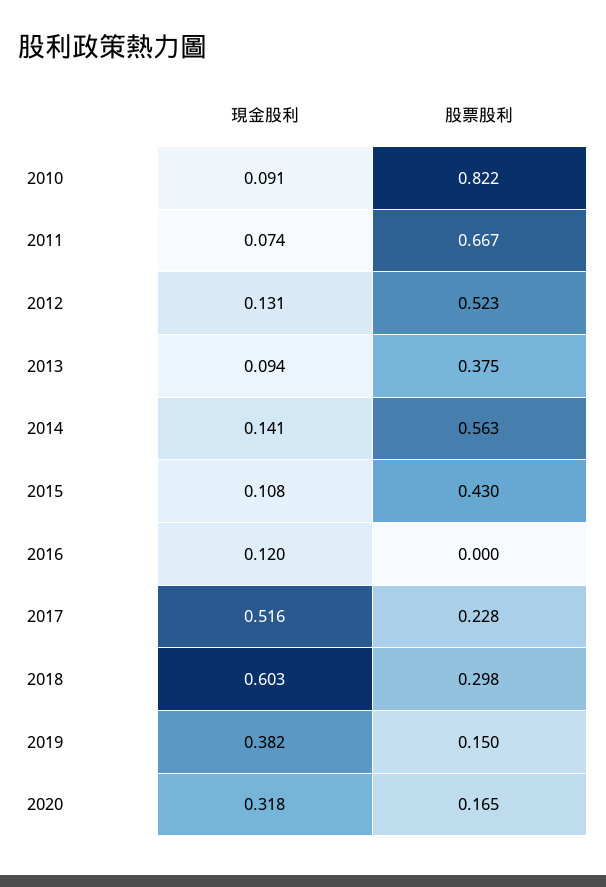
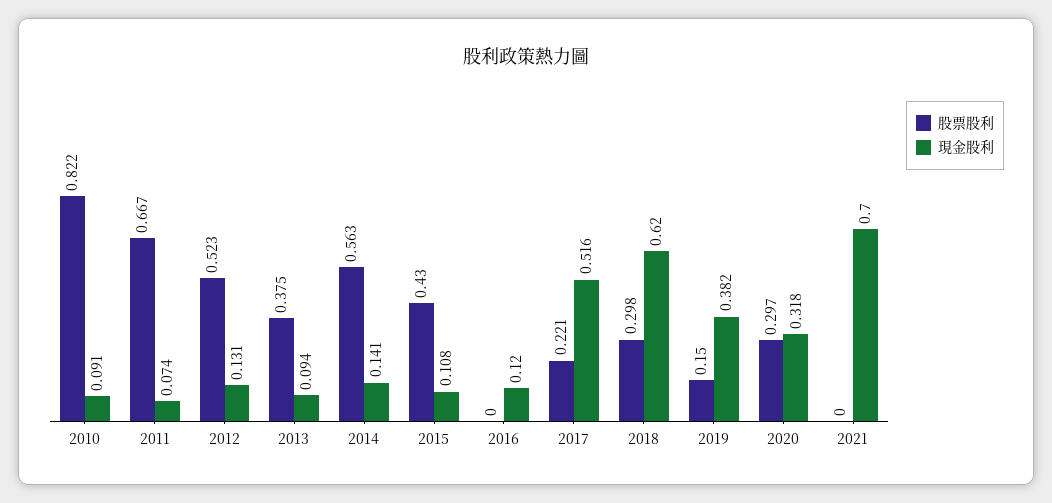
股票股利, 2017: 0.228 -> 0.221
現金股利, 2018: 0.603 -> 0.62
股票股利, 2020: 0.165 -> 0.297
股票股利, 2021: none -> 0
現金股利, 2021: none -> 0.7

